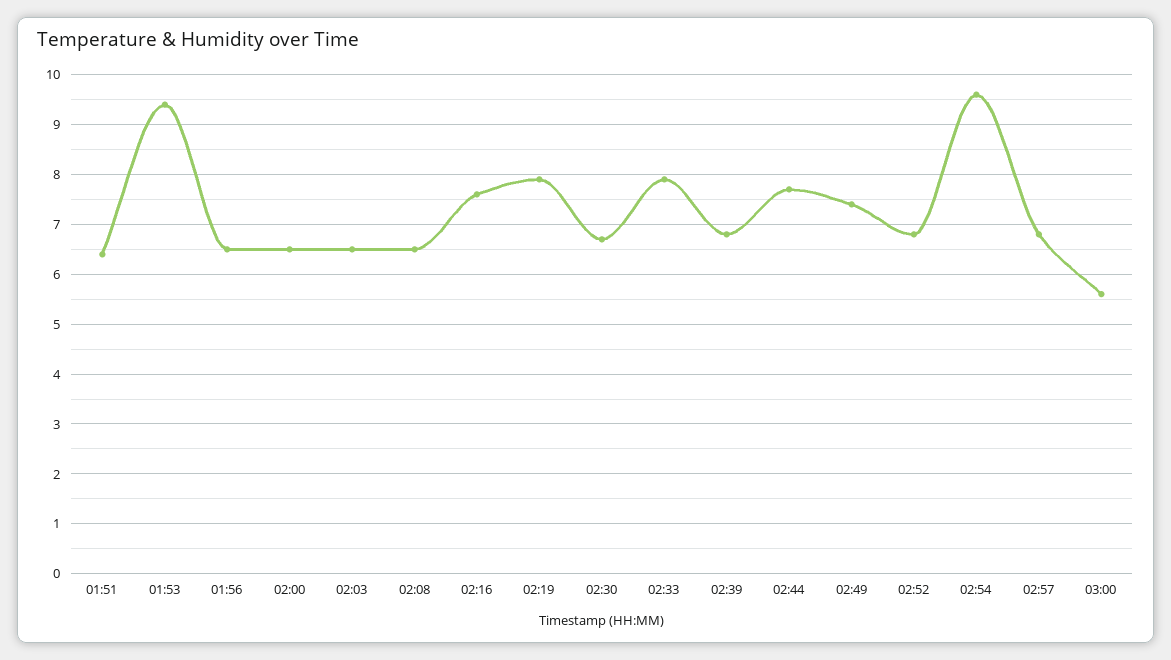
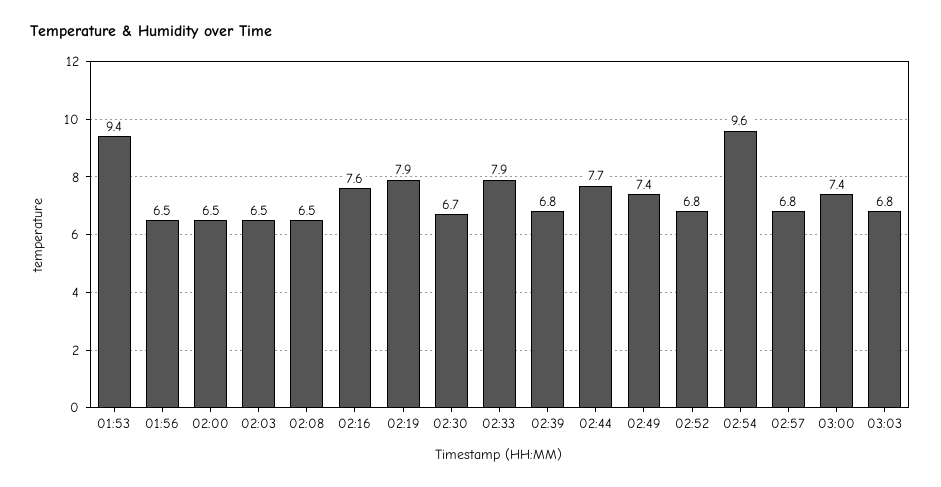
01:51: 6.5 -> none
03:00: 5.5 -> 7.4
03:03: none -> 6.8

